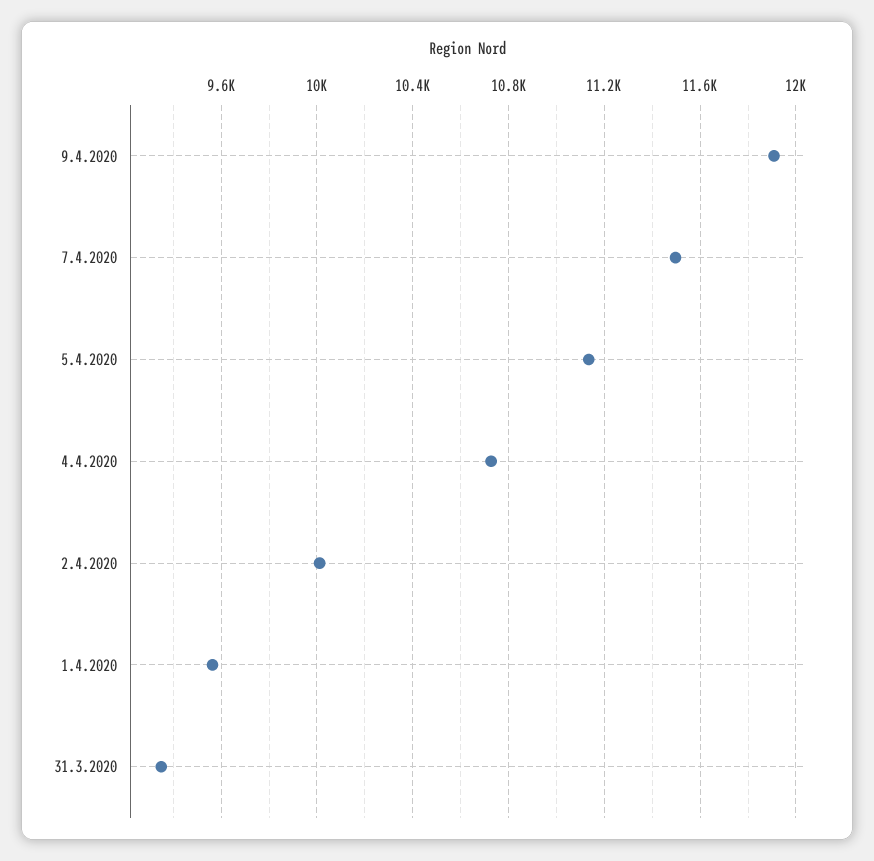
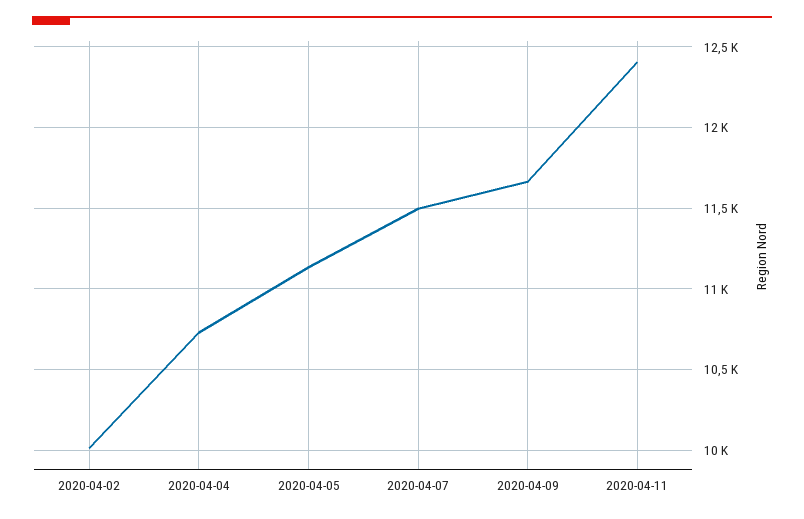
9.4.2020: 11900 -> 11650
1.4.2020: 9550 -> none
31.3.2020: 9350 -> none
2020-04-11: none -> 12400

